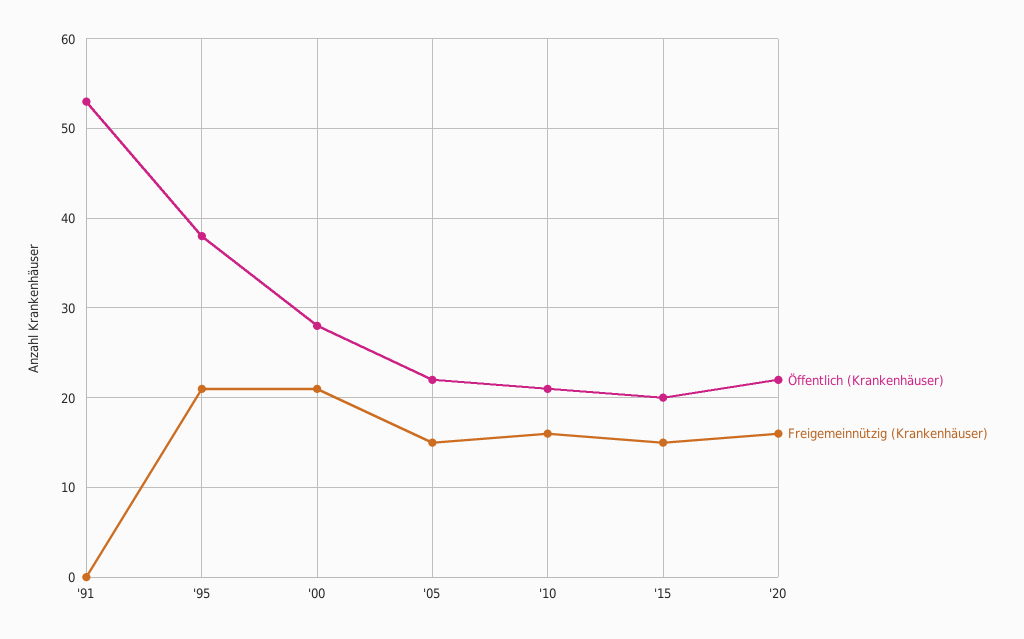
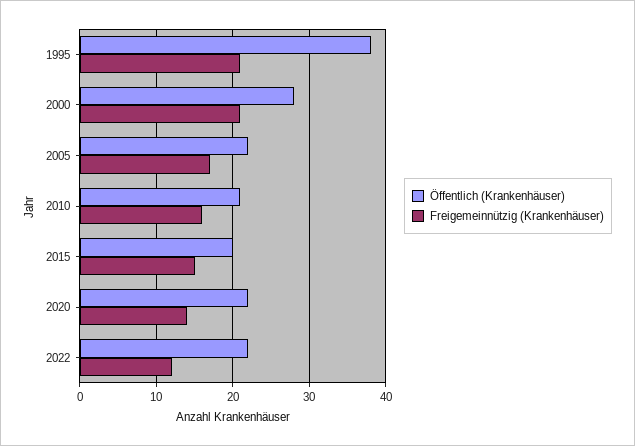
Öffentlich (Krankenhäuser), '91: 53 -> none
Freigemeinnützig (Krankenhäuser), '91: 0 -> none
Freigemeinnützig (Krankenhäuser), '05: 15 -> 17
Freigemeinnützig (Krankenhäuser), '20: 16 -> 14
Öffentlich (Krankenhäuser), 2022: none -> 22
Freigemeinnützig (Krankenhäuser), 2022: none -> 12

